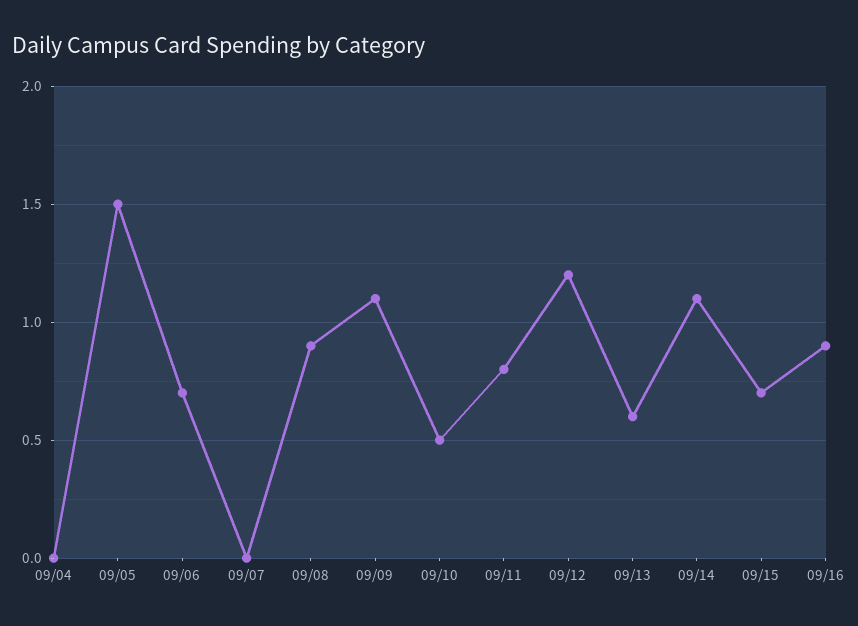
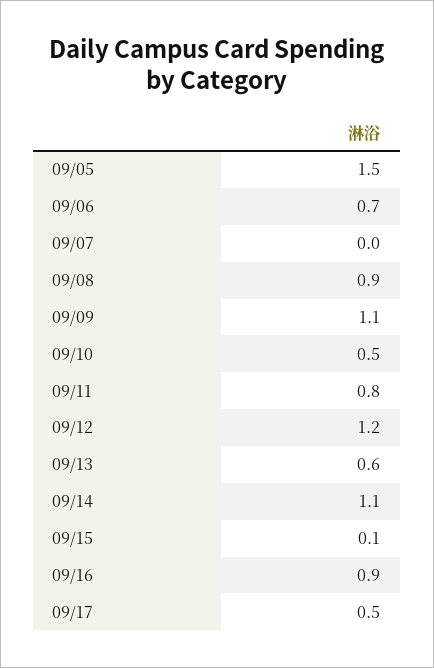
09/04: 0 -> none
09/15: 0.7 -> 0.1
09/17: none -> 0.5

